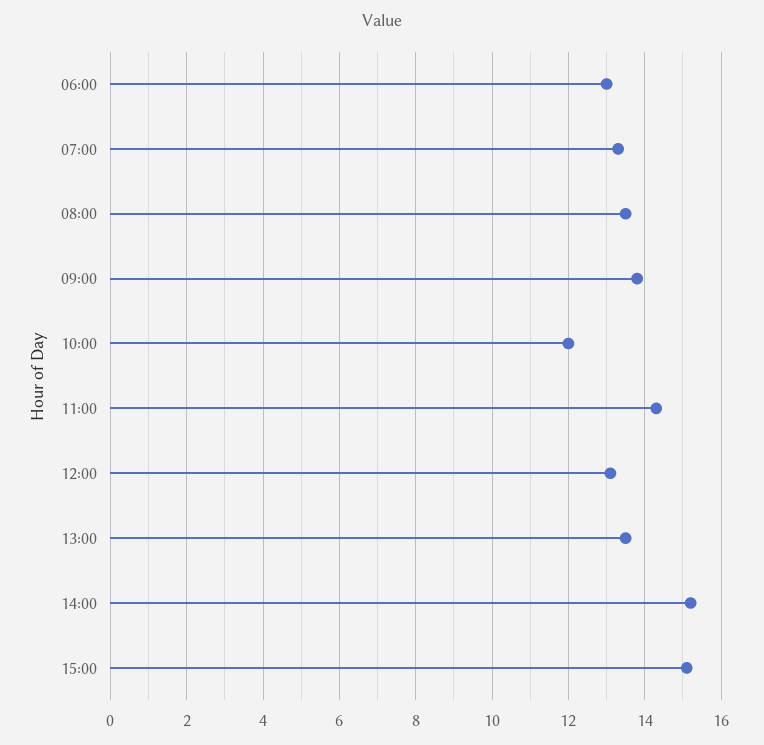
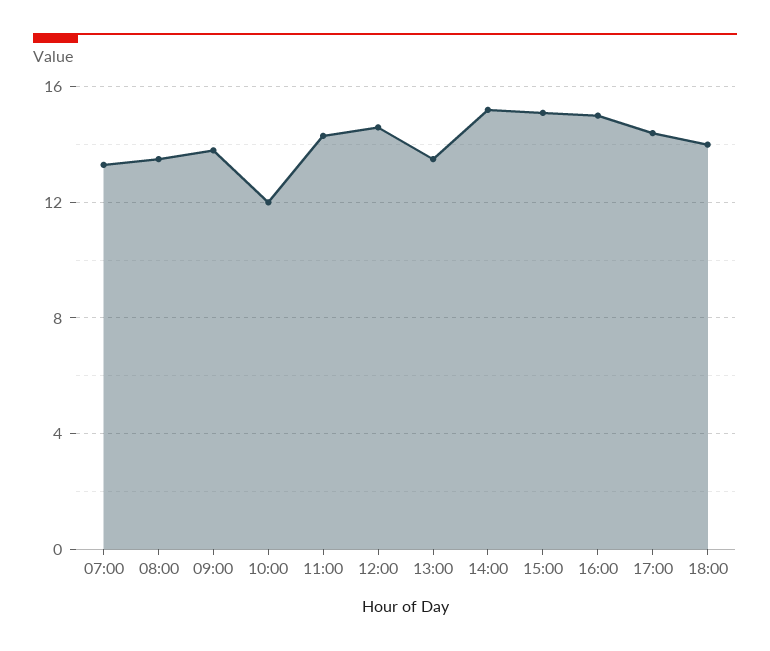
06:00: 13 -> none
12:00: 13 -> 14.5
16:00: none -> 15
17:00: none -> 14.5
18:00: none -> 14

